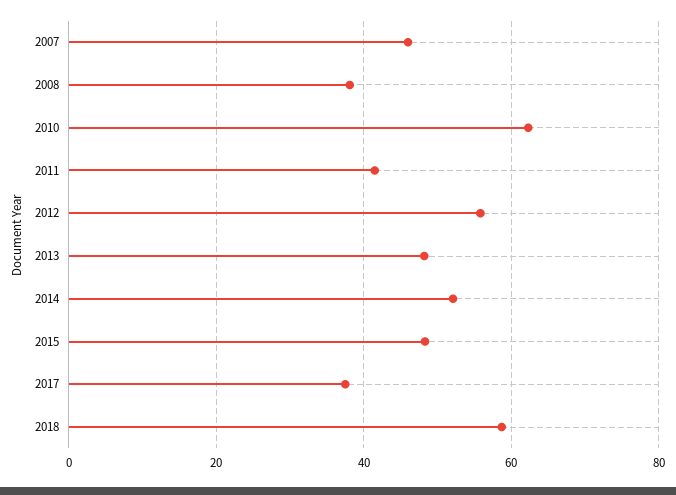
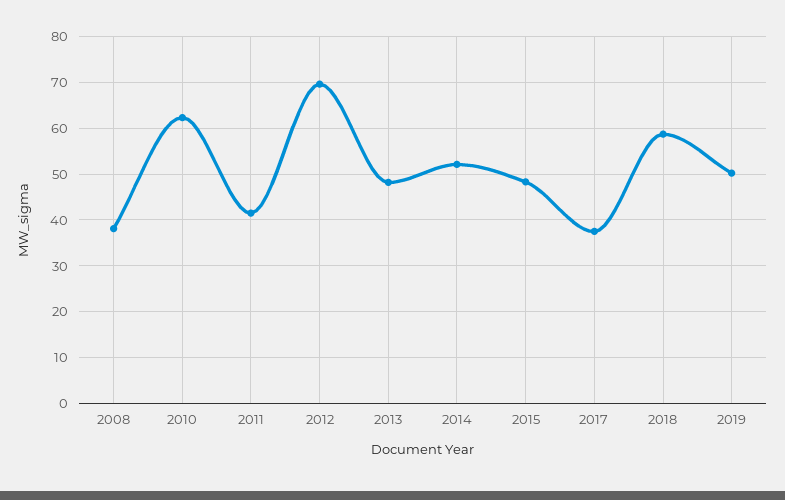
2007: 46 -> none
2012: 56 -> 70
2019: none -> 50

